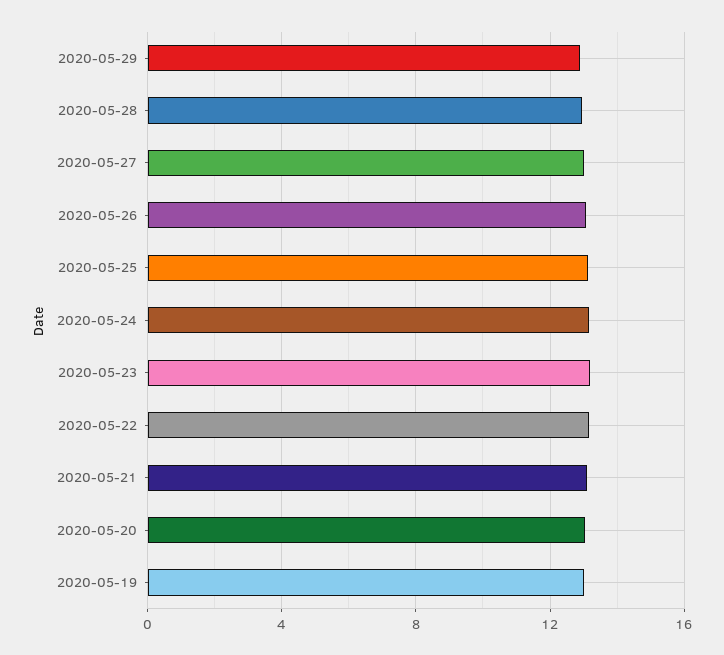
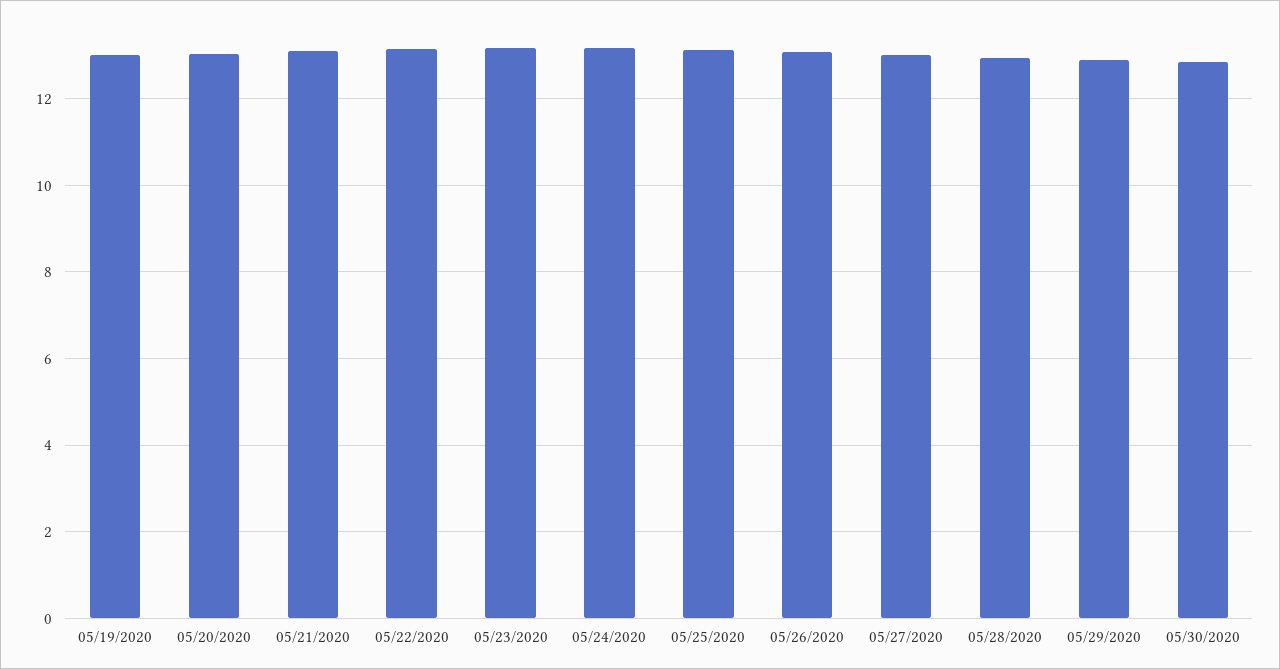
05/30/2020: none -> 12.8

